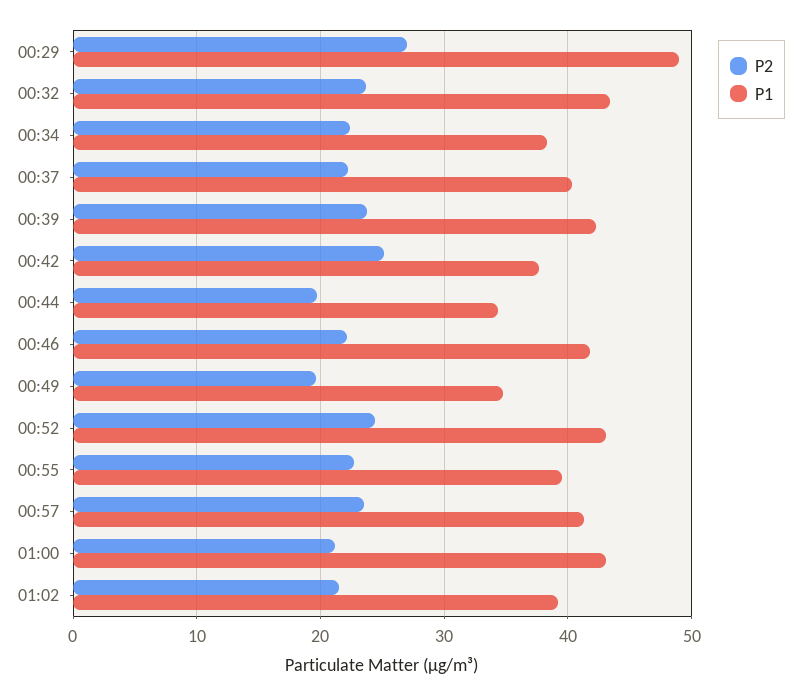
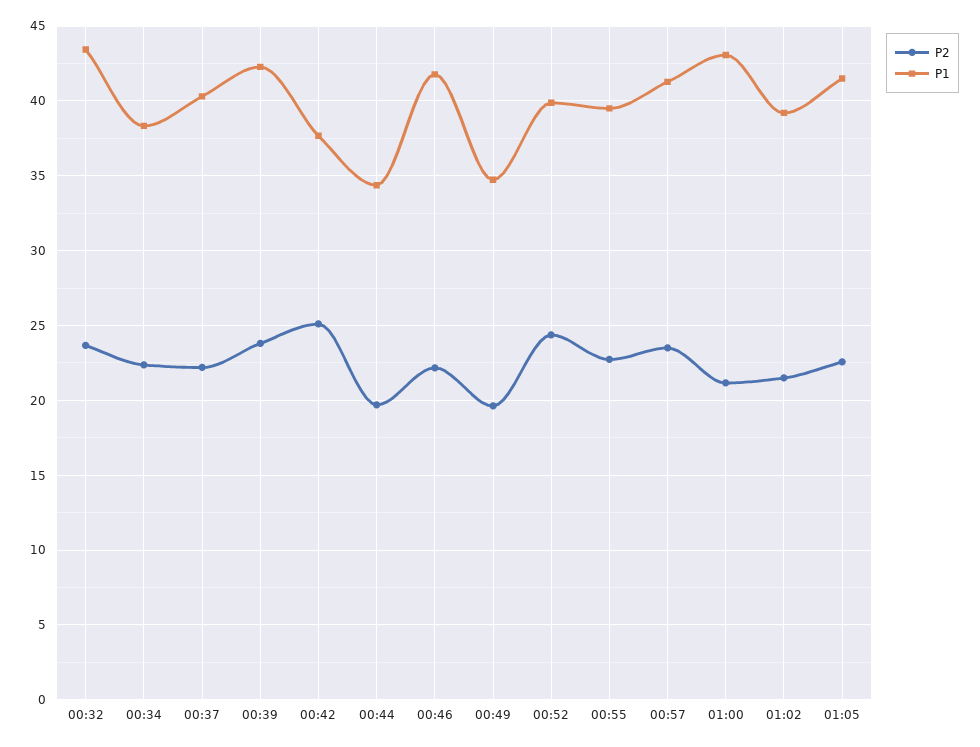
P2, 00:29: 27 -> none
P1, 00:29: 49 -> none
P1, 00:52: 43 -> 40
P2, 01:05: none -> 22.5
P1, 01:05: none -> 41.5

